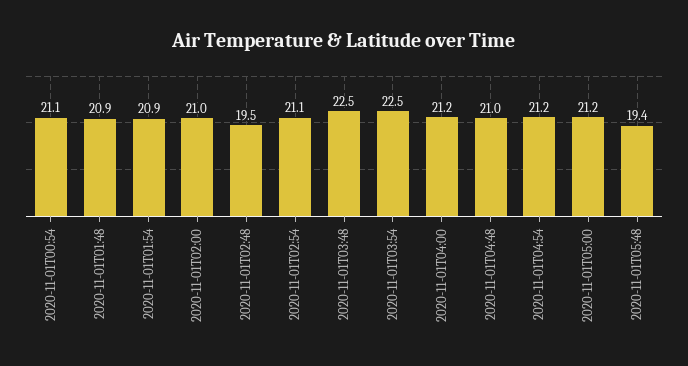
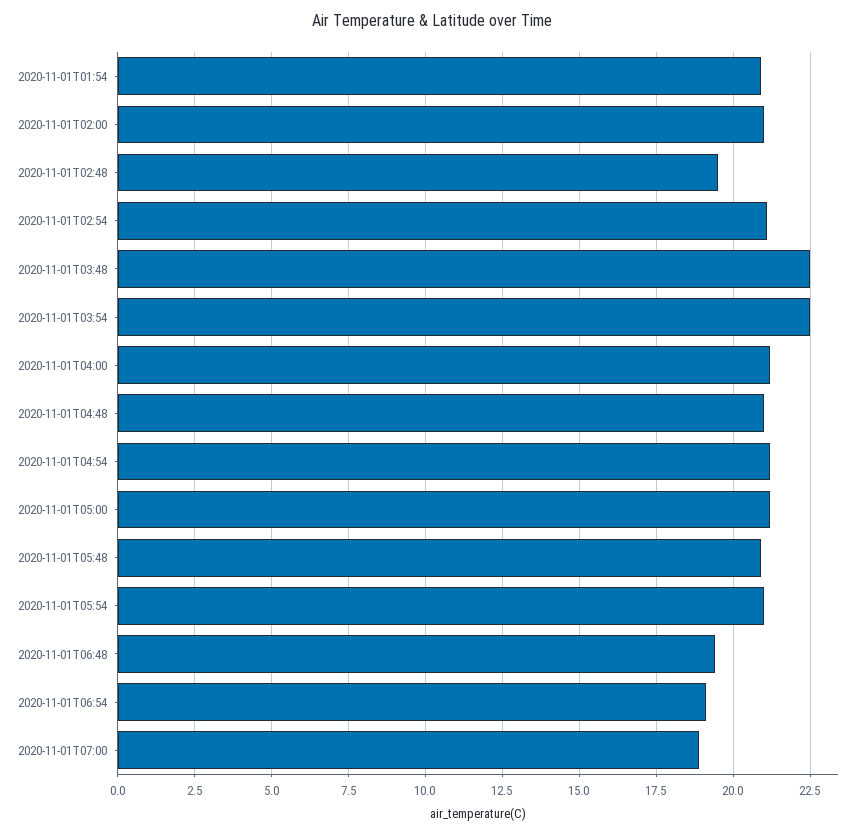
2020-11-01T00:54: 21.1 -> none
2020-11-01T01:48: 20.9 -> none
2020-11-01T05:48: 19.4 -> 21
2020-11-01T05:54: none -> 21
2020-11-01T06:48: none -> 19.5
2020-11-01T06:54: none -> 19
2020-11-01T07:00: none -> 19

